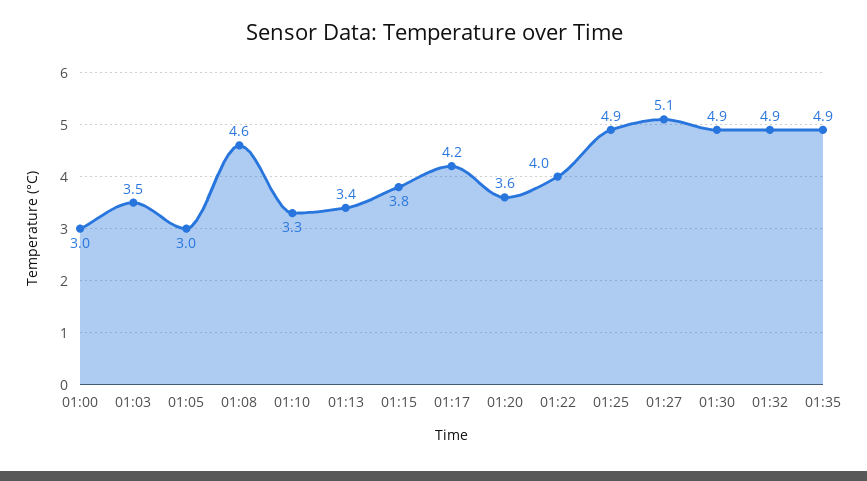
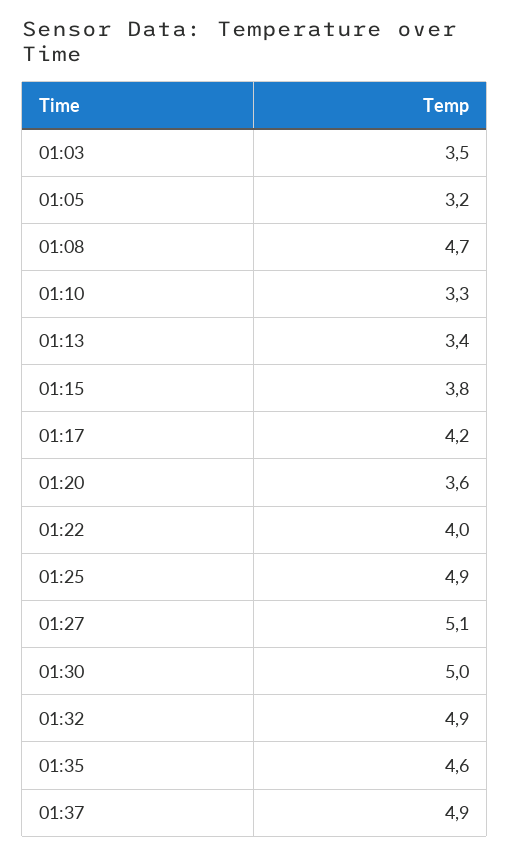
01:00: 3 -> none
01:05: 3 -> 3.2
01:08: 4.6 -> 4.7
01:30: 4.9 -> 5
01:35: 4.9 -> 4.6
01:37: none -> 4.9

